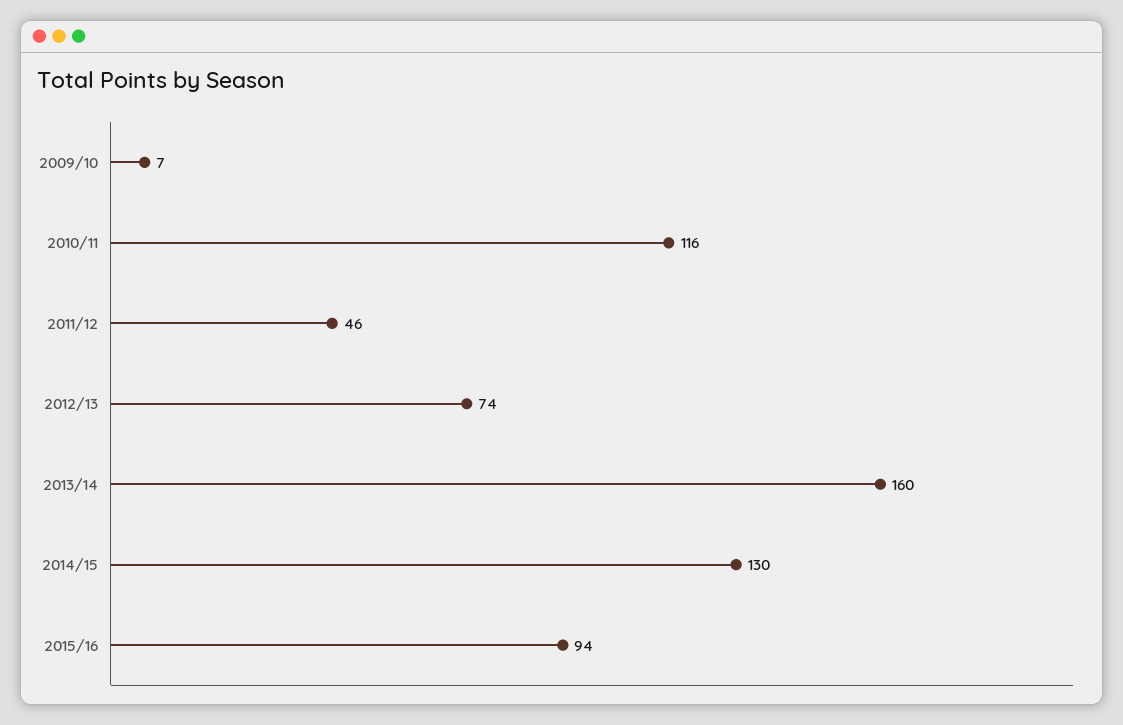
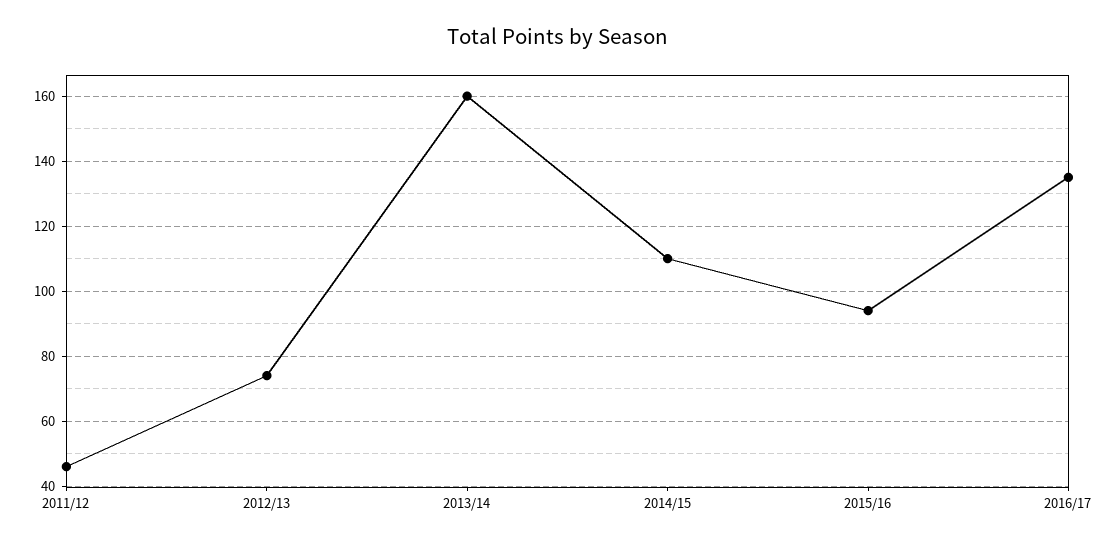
2009/10: 7 -> none
2010/11: 116 -> none
2014/15: 130 -> 110
2016/17: none -> 135

